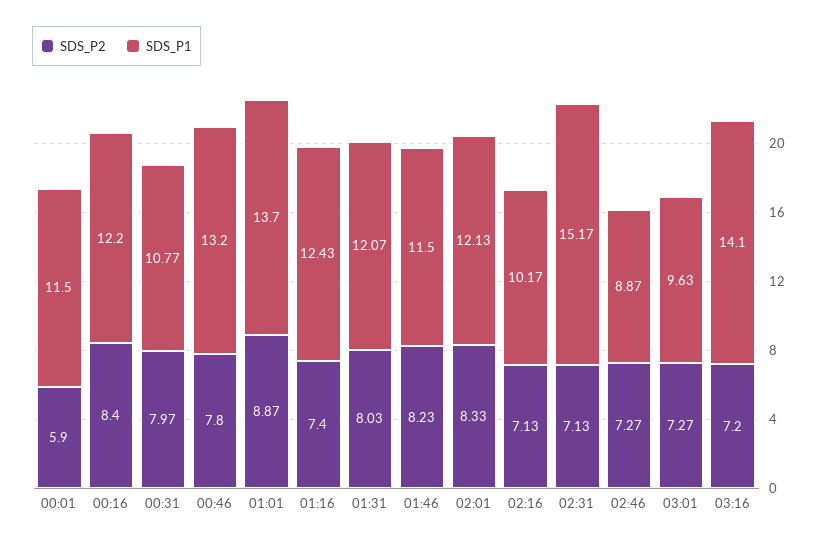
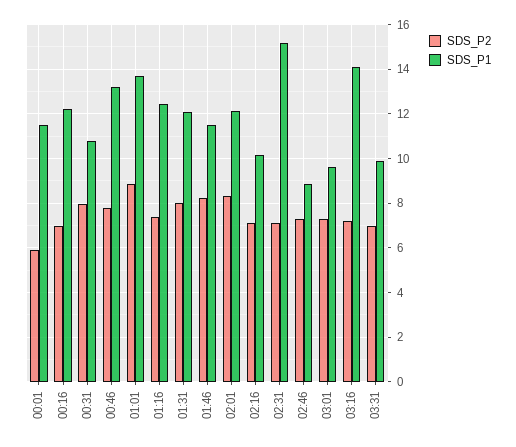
SDS_P2, 00:16: 8.4 -> 7
SDS_P2, 03:31: none -> 7
SDS_P1, 03:31: none -> 10

